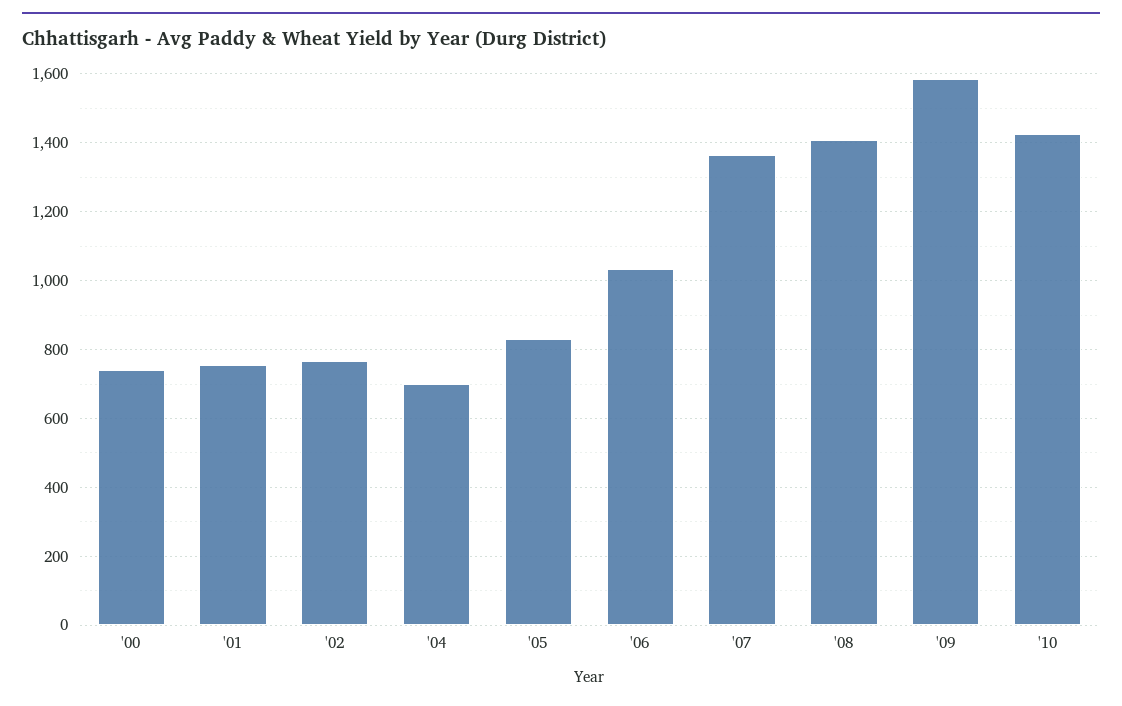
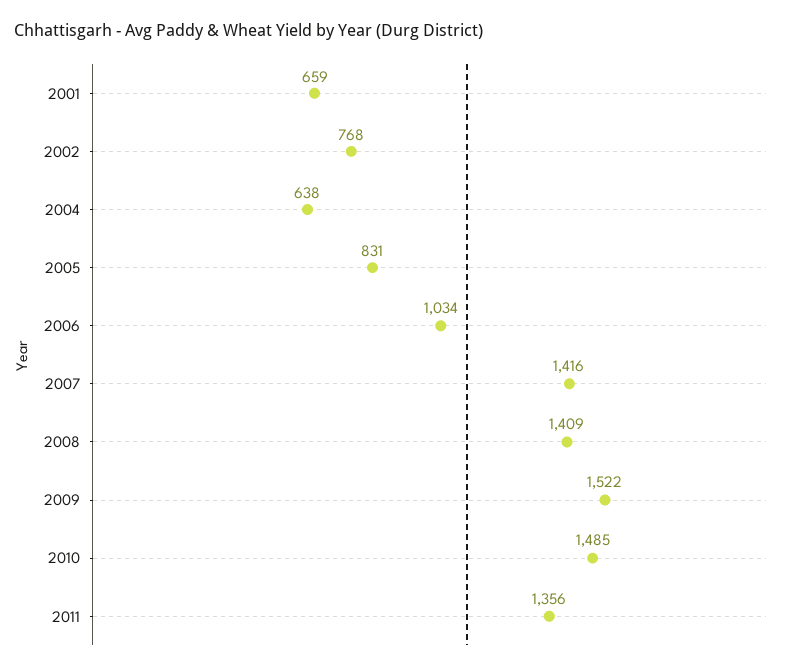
'00: 740 -> none
'01: 760 -> 659
'04: 700 -> 638
'07: 1360 -> 1416
'09: 1580 -> 1522
'10: 1420 -> 1485
2011: none -> 1356

